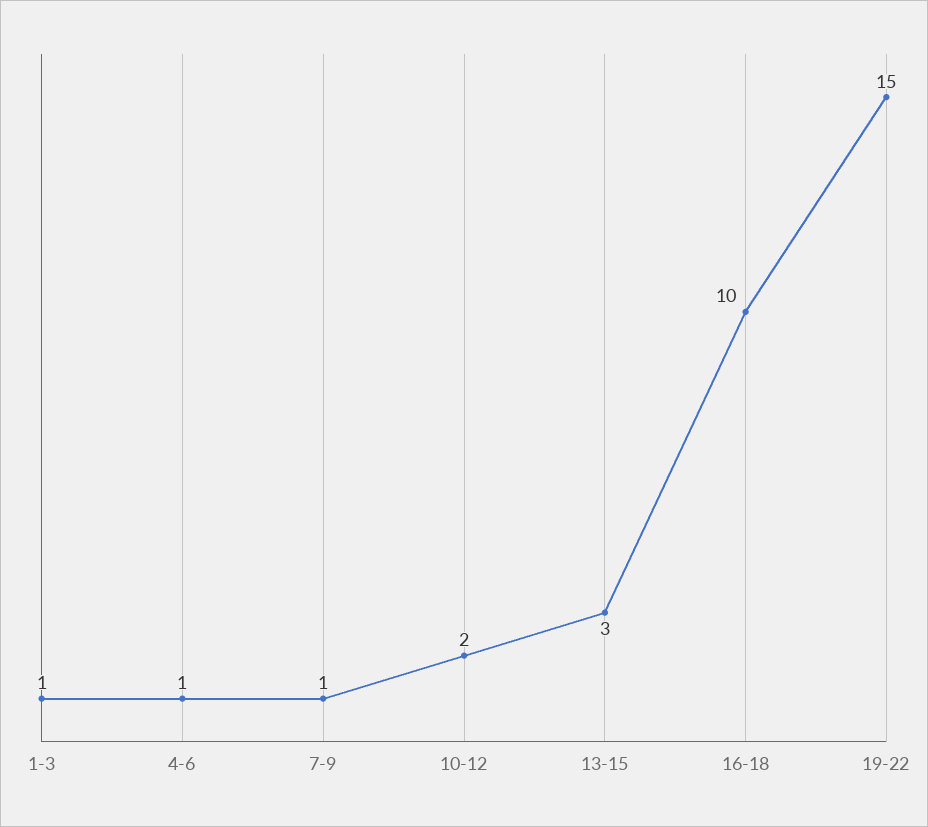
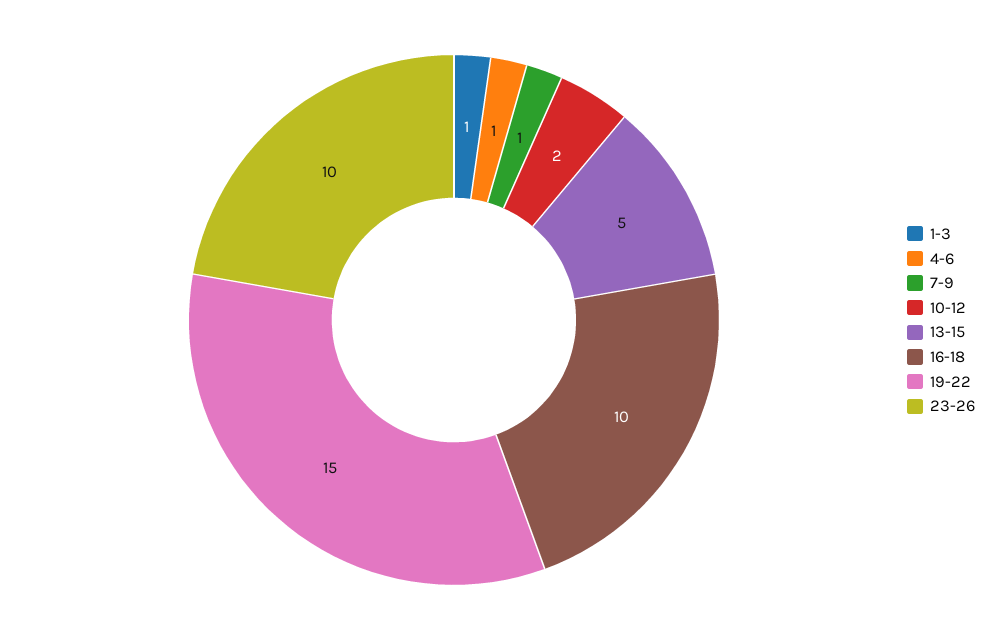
13-15: 3 -> 5
23-26: none -> 10

